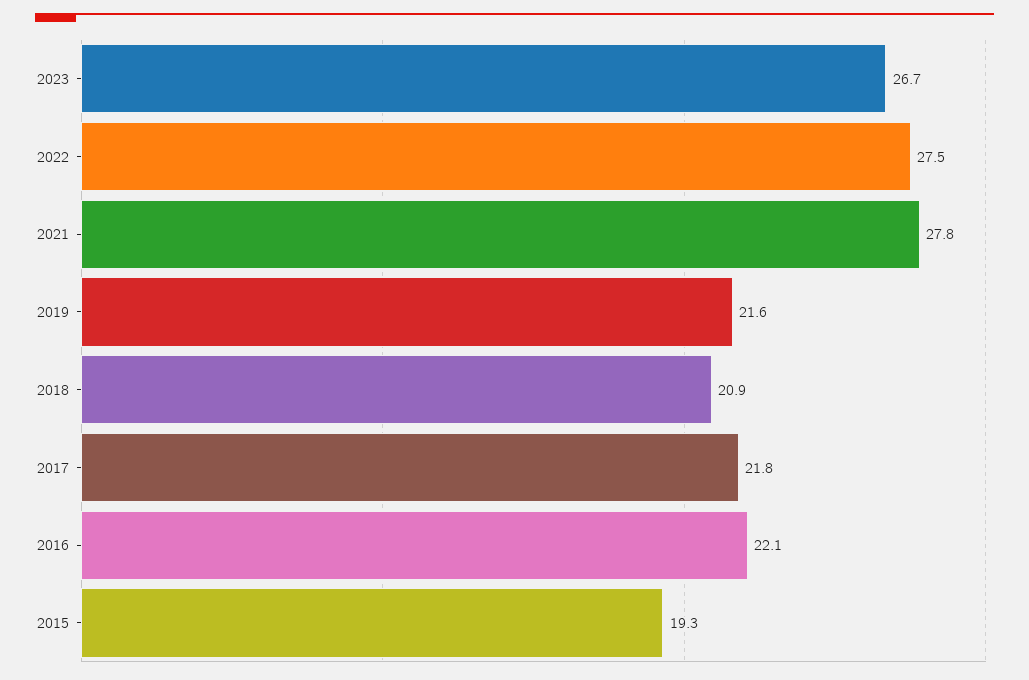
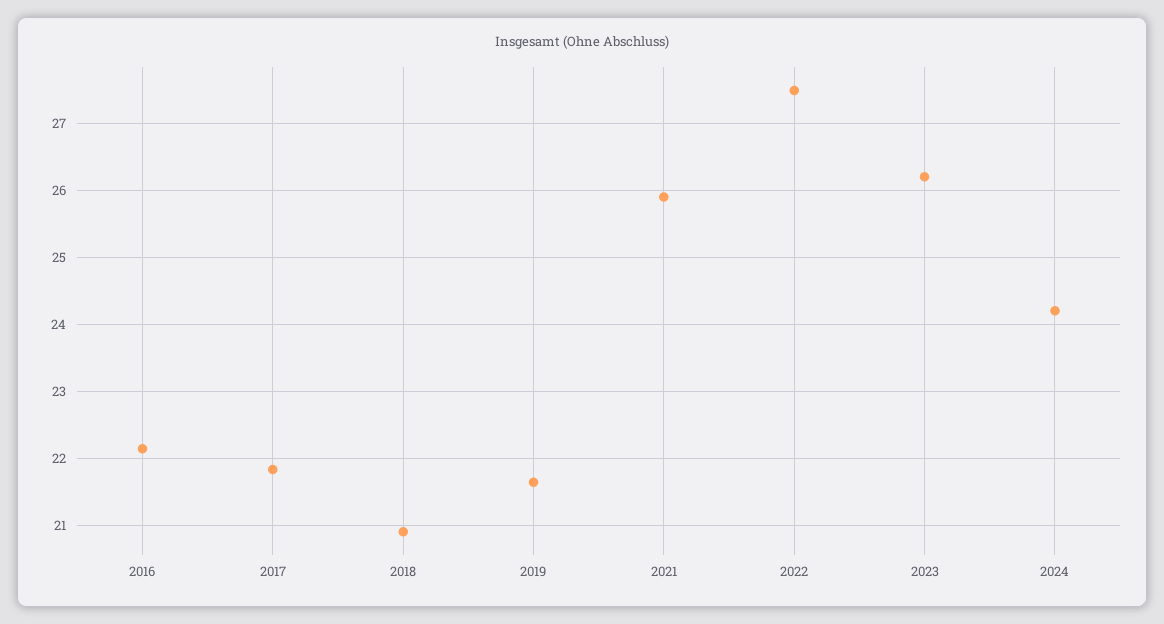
2023: 26.7 -> 26.2
2021: 27.8 -> 25.9
2015: 19.3 -> none
2024: none -> 24.2

